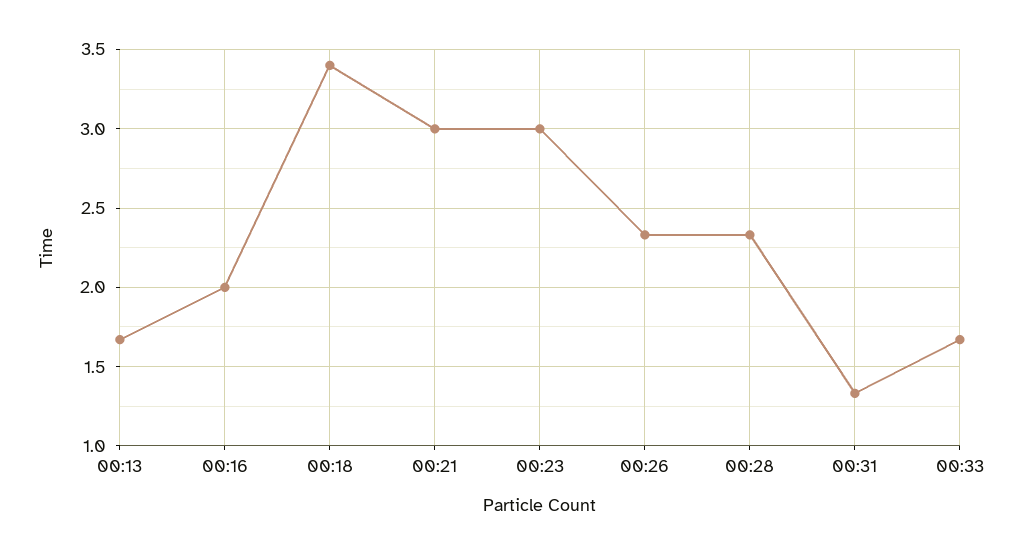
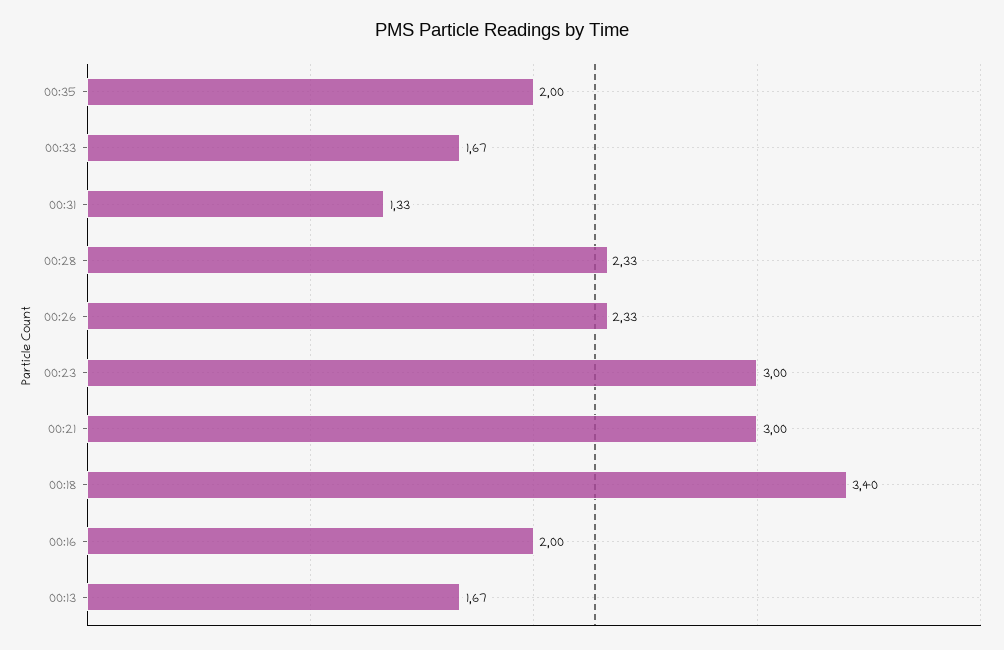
00:35: none -> 2

